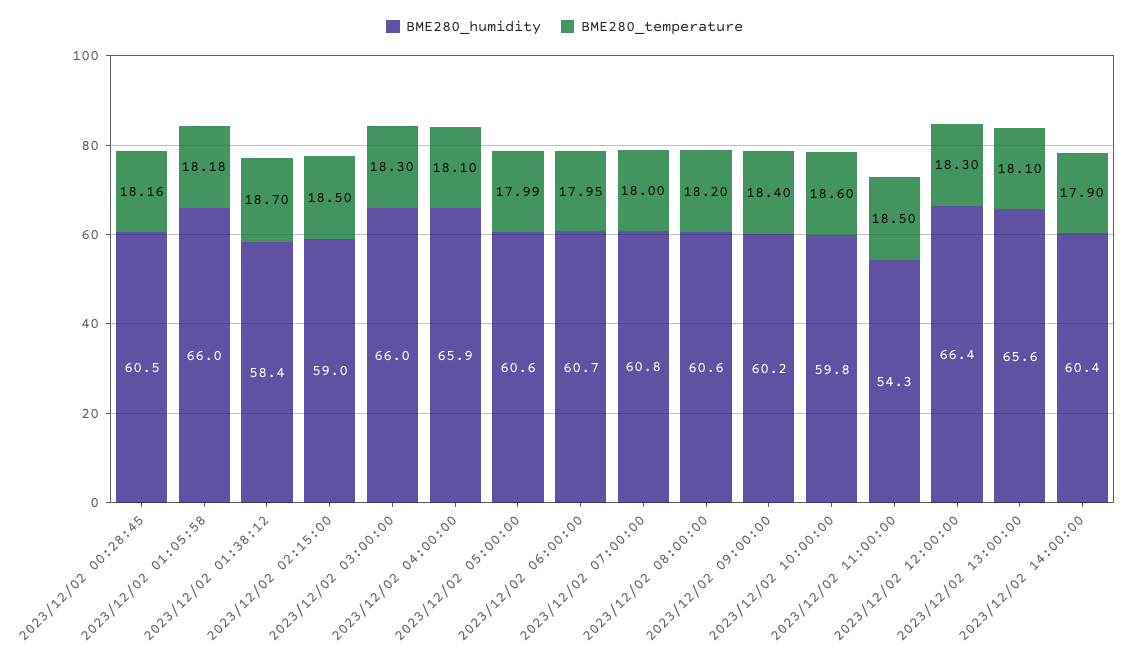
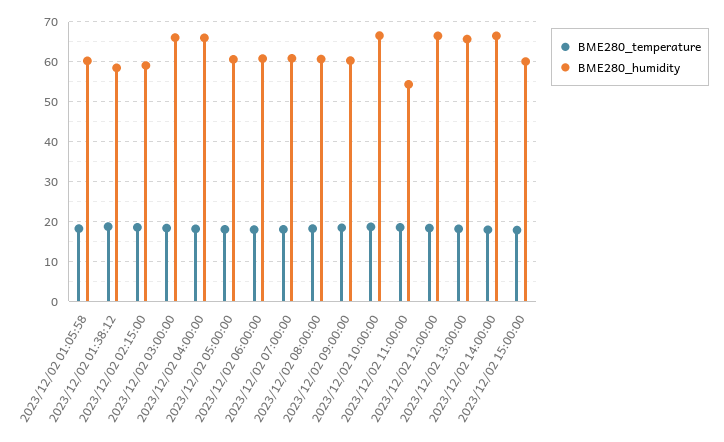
BME280_humidity, 2023/12/02 00:28:45: 60.5 -> none
BME280_temperature, 2023/12/02 00:28:45: 18.16 -> none
BME280_humidity, 2023/12/02 01:05:58: 66 -> 60
BME280_humidity, 2023/12/02 10:00:00: 59.8 -> 66
BME280_humidity, 2023/12/02 14:00:00: 60.4 -> 66
BME280_temperature, 2023/12/02 15:00:00: none -> 18
BME280_humidity, 2023/12/02 15:00:00: none -> 60

